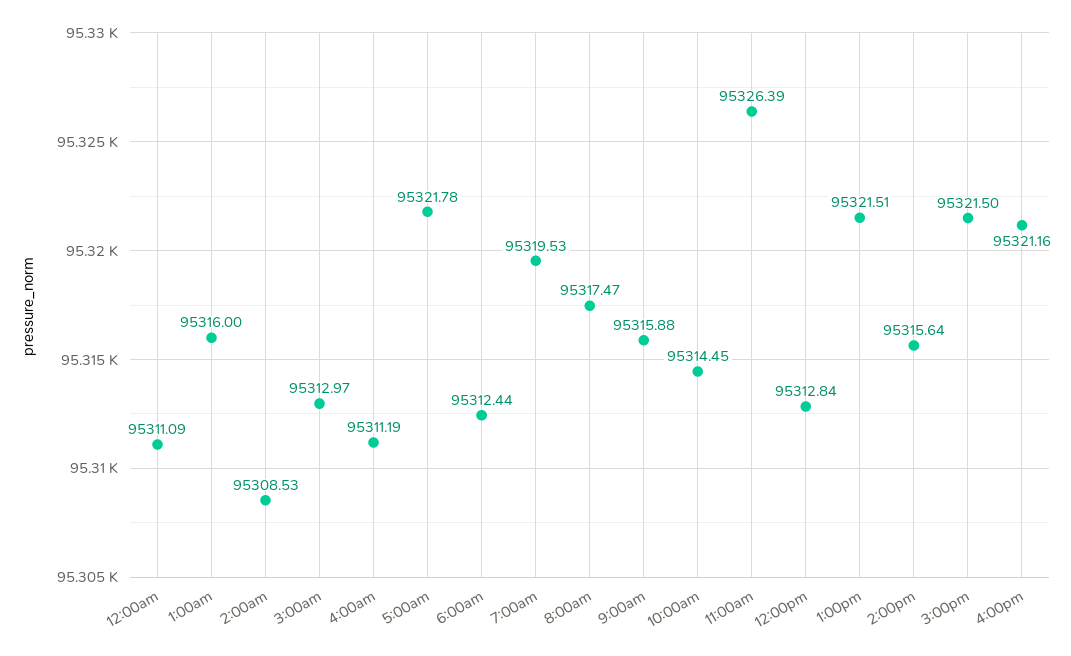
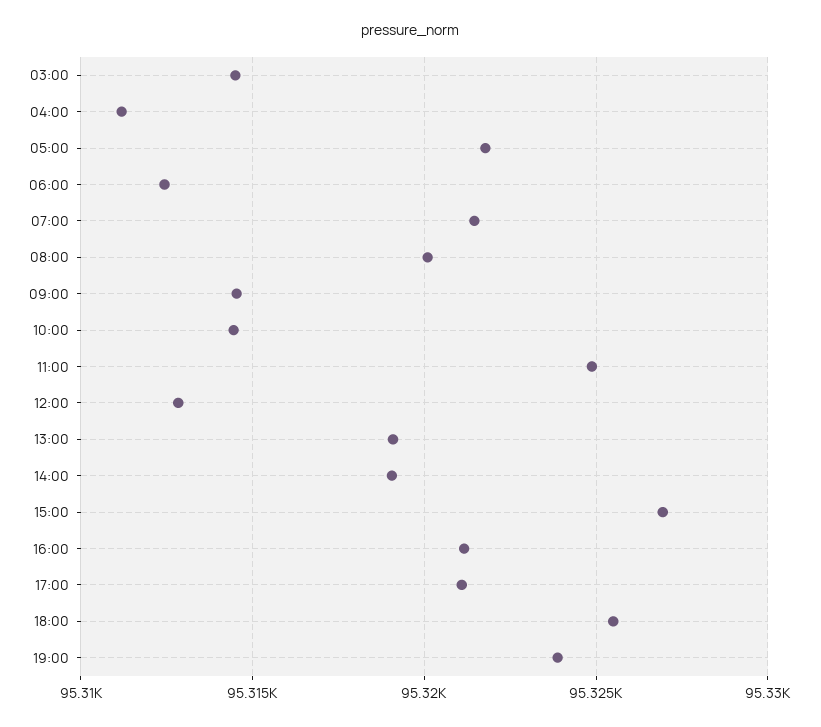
12:00am: 95311.09 -> none
1:00am: 95316 -> none
2:00am: 95308.53 -> none
3:00am: 95312.97 -> 95314.5
7:00am: 95319.53 -> 95321.5
8:00am: 95317.47 -> 95320
9:00am: 95315.88 -> 95314.5
11:00am: 95326.39 -> 95325
1:00pm: 95321.51 -> 95319
2:00pm: 95315.64 -> 95319
3:00pm: 95321.5 -> 95327
17:00: none -> 95321
18:00: none -> 95325.5
19:00: none -> 95324

